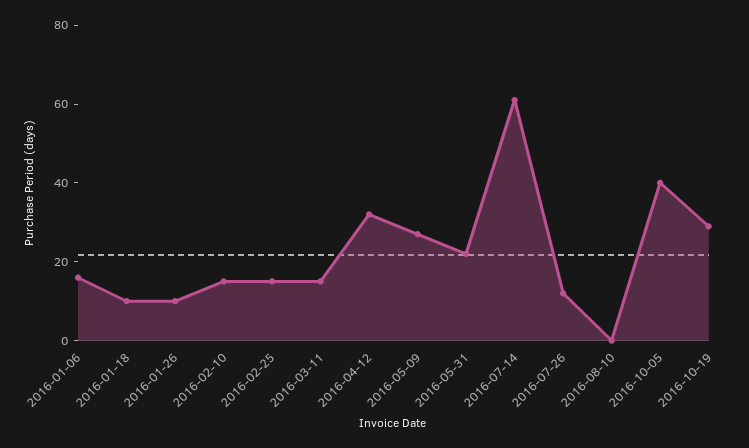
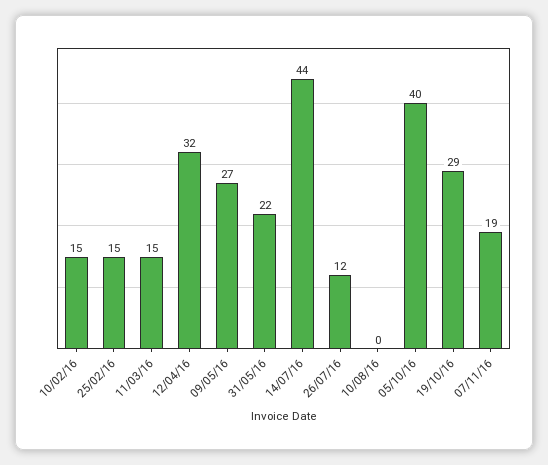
2016-01-06: 15 -> none
2016-01-18: 10 -> none
2016-01-26: 10 -> none
2016-07-14: 60 -> 44
07/11/16: none -> 19

